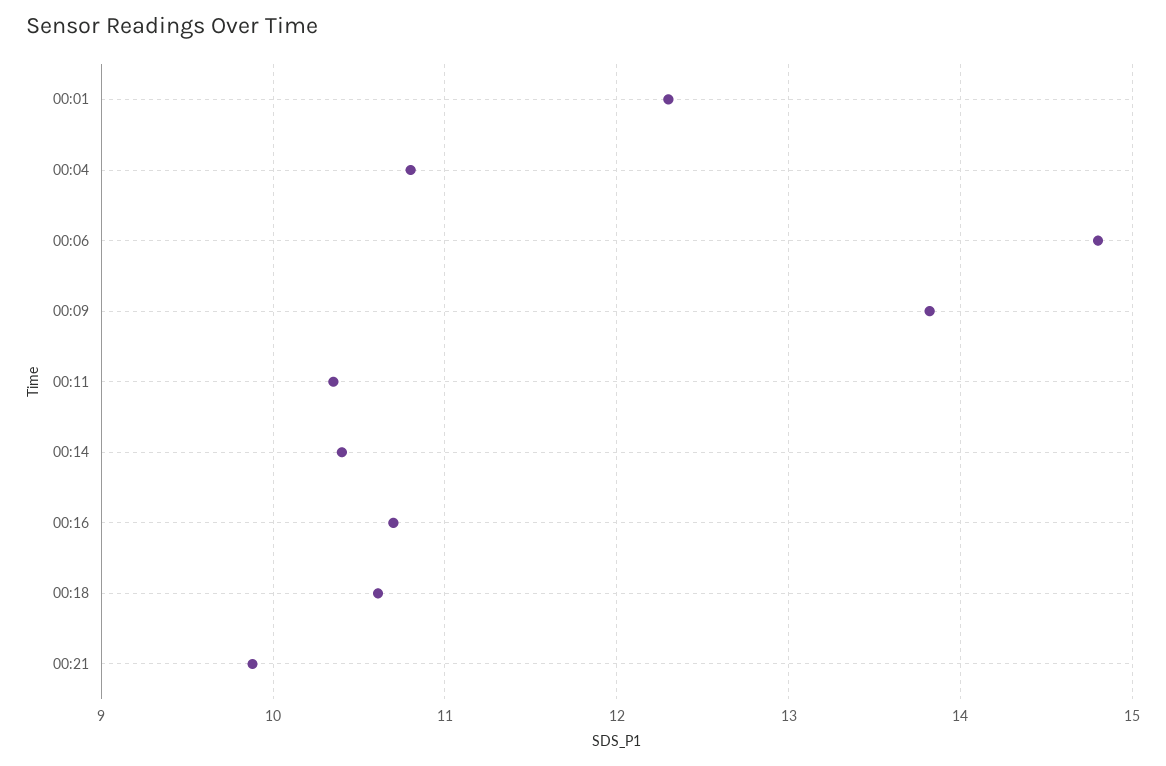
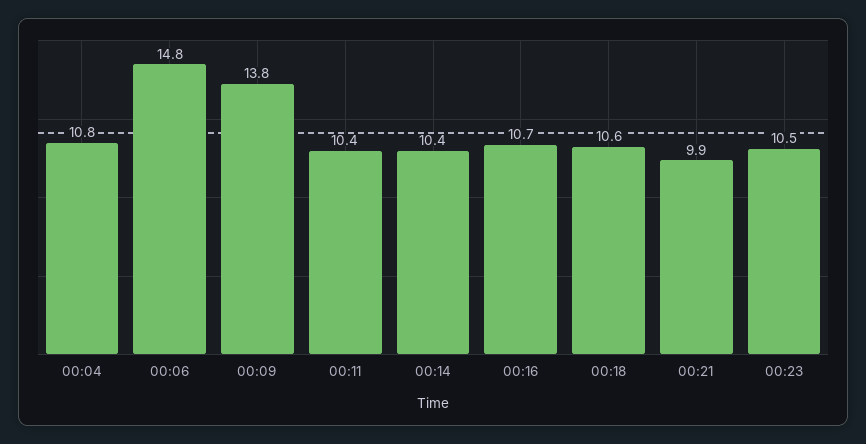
00:01: 12.3 -> none
00:23: none -> 10.5

